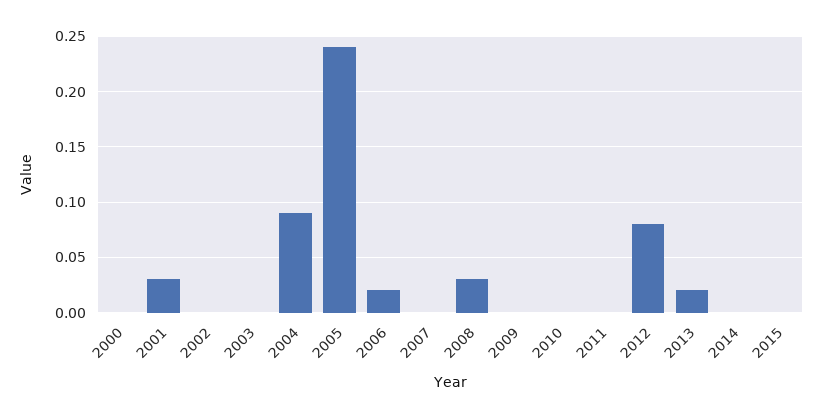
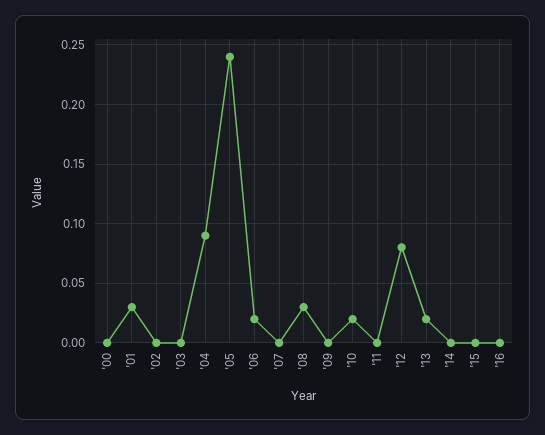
2010: 0 -> 0.02
'16: none -> 0

